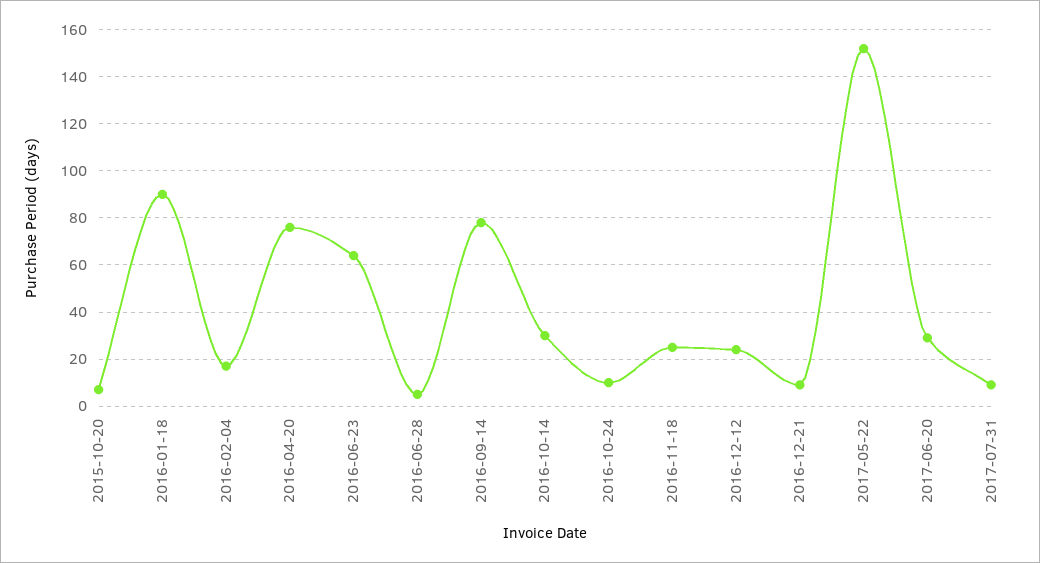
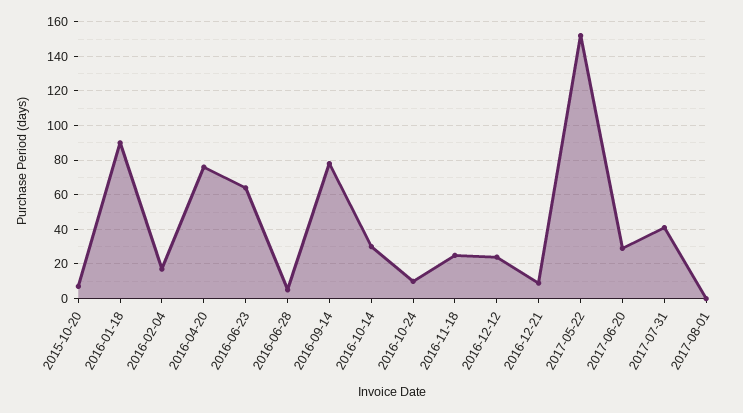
2017-07-31: 10 -> 40
2017-08-01: none -> 0

